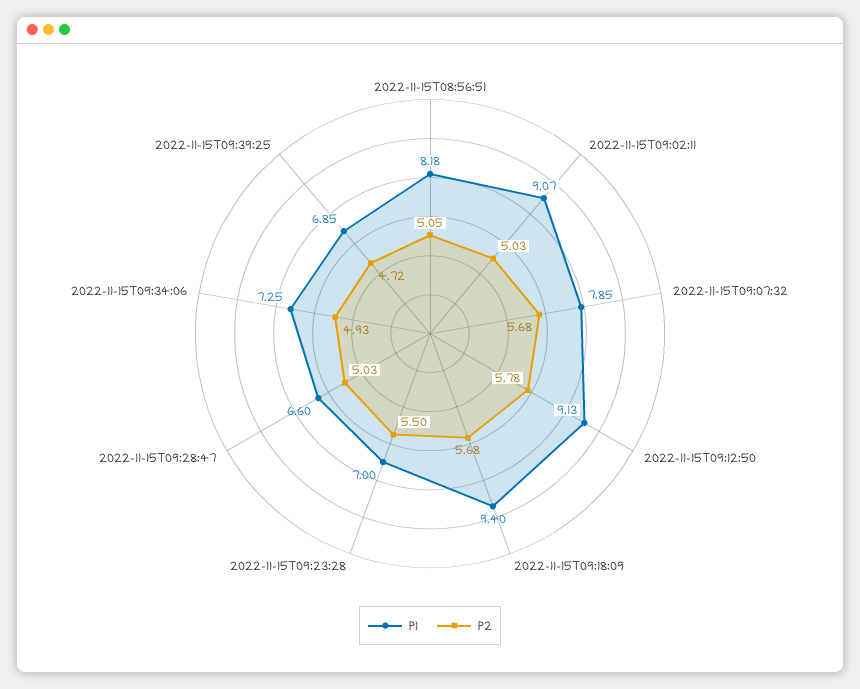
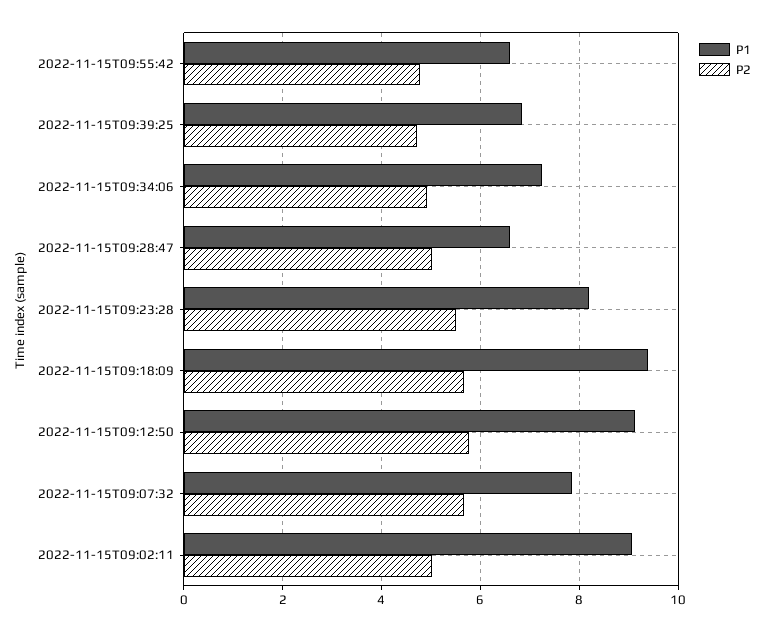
P1, 2022-11-15T08:56:51: 8.18 -> none
P2, 2022-11-15T08:56:51: 5.05 -> none
P1, 2022-11-15T09:23:28: 7 -> 8.2
P1, 2022-11-15T09:55:42: none -> 6.6
P2, 2022-11-15T09:55:42: none -> 4.8

